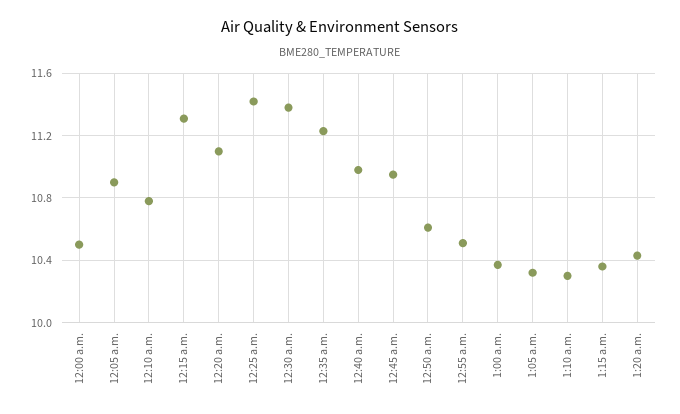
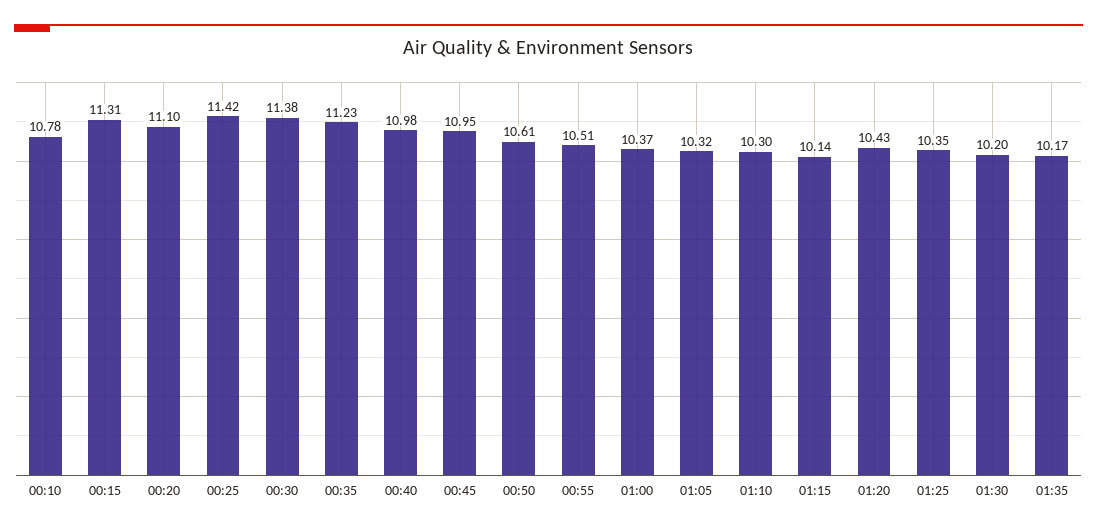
12:00 a.m.: 10.5 -> none
12:05 a.m.: 10.9 -> none
1:15 a.m.: 10.35 -> 10.14
01:25: none -> 10.35
01:30: none -> 10.2
01:35: none -> 10.17

